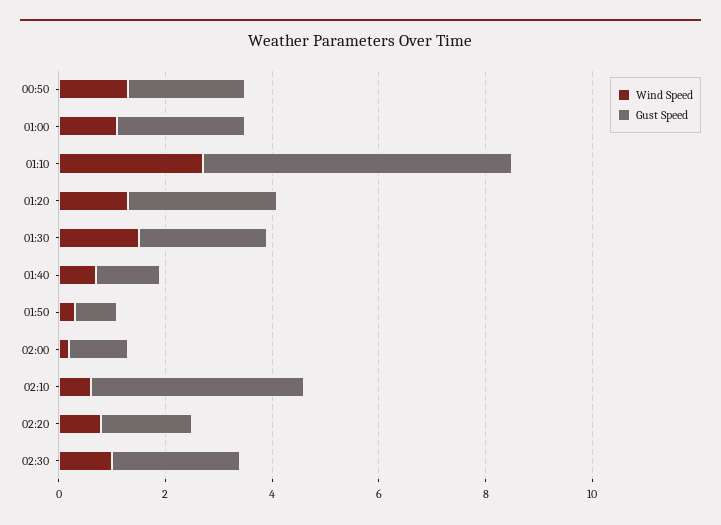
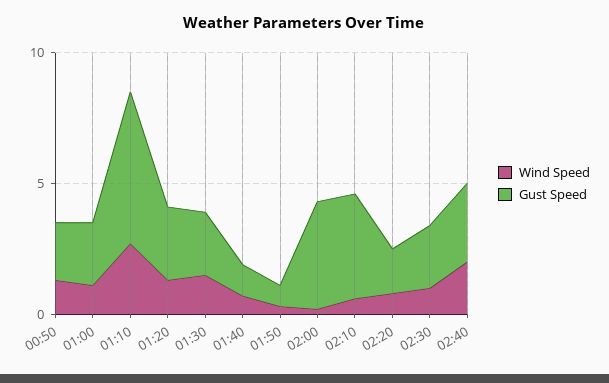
Gust Speed, 02:00: 1 -> 4
Wind Speed, 02:40: none -> 2
Gust Speed, 02:40: none -> 3

